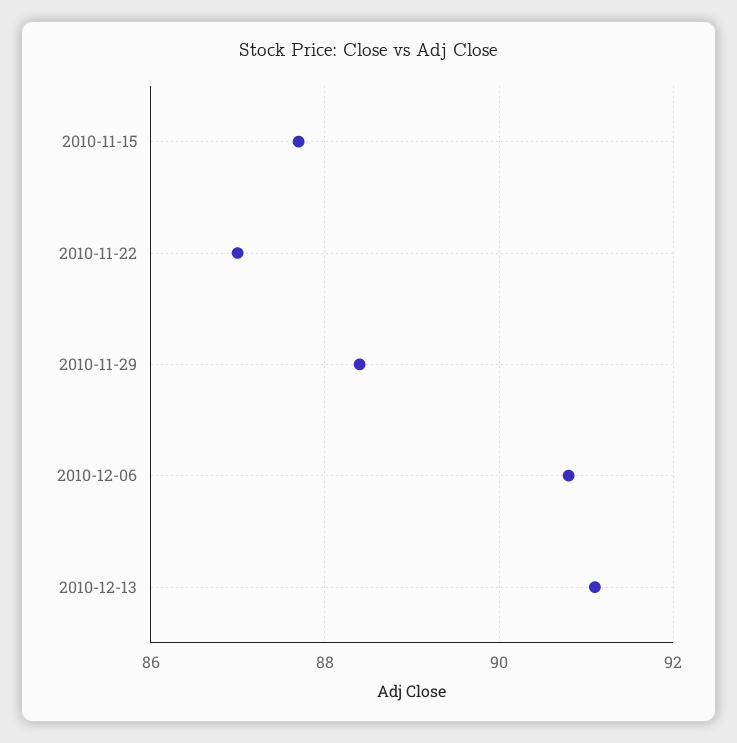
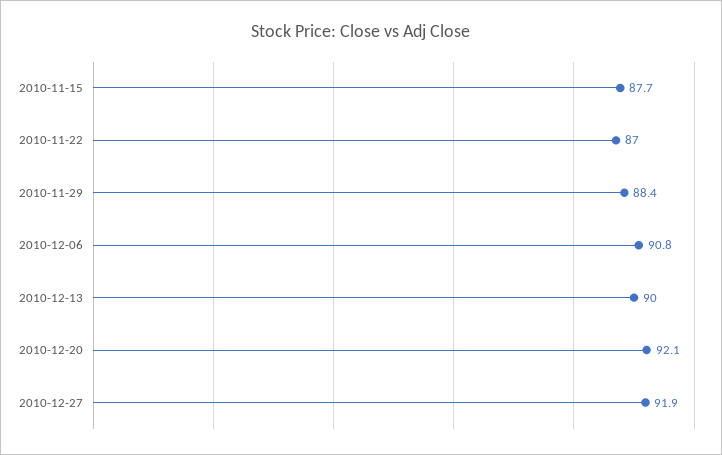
2010-12-13: 91 -> 90
2010-12-20: none -> 92.1
2010-12-27: none -> 91.9

